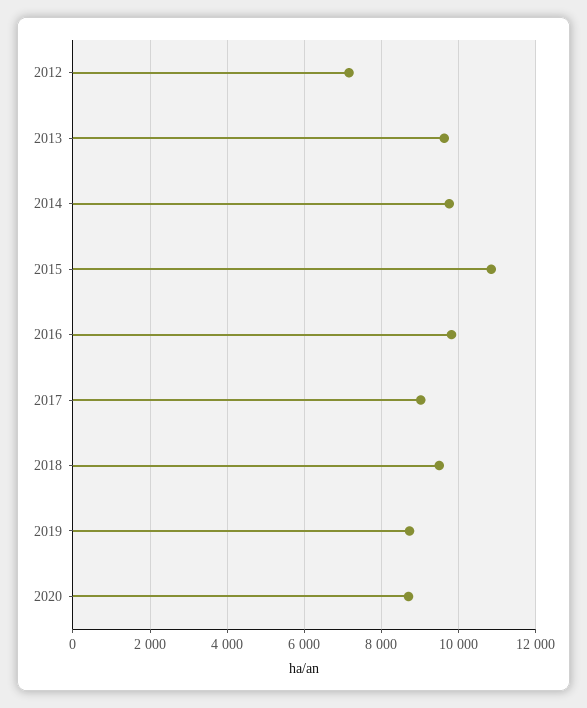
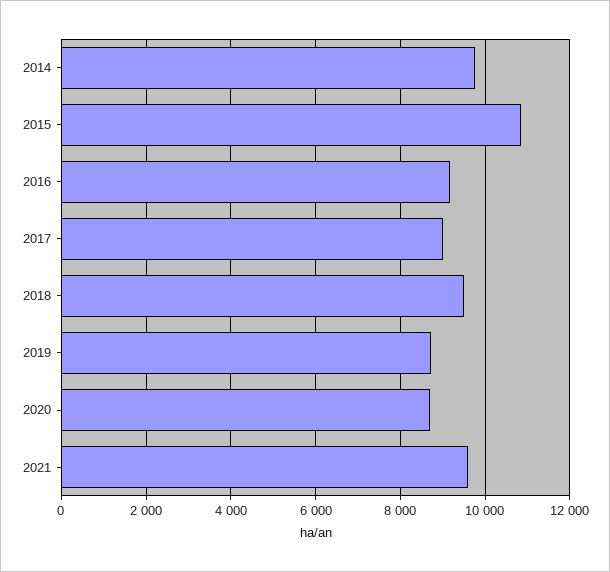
2012: 7200 -> none
2013: 9600 -> none
2016: 9800 -> 9200
2021: none -> 9600

